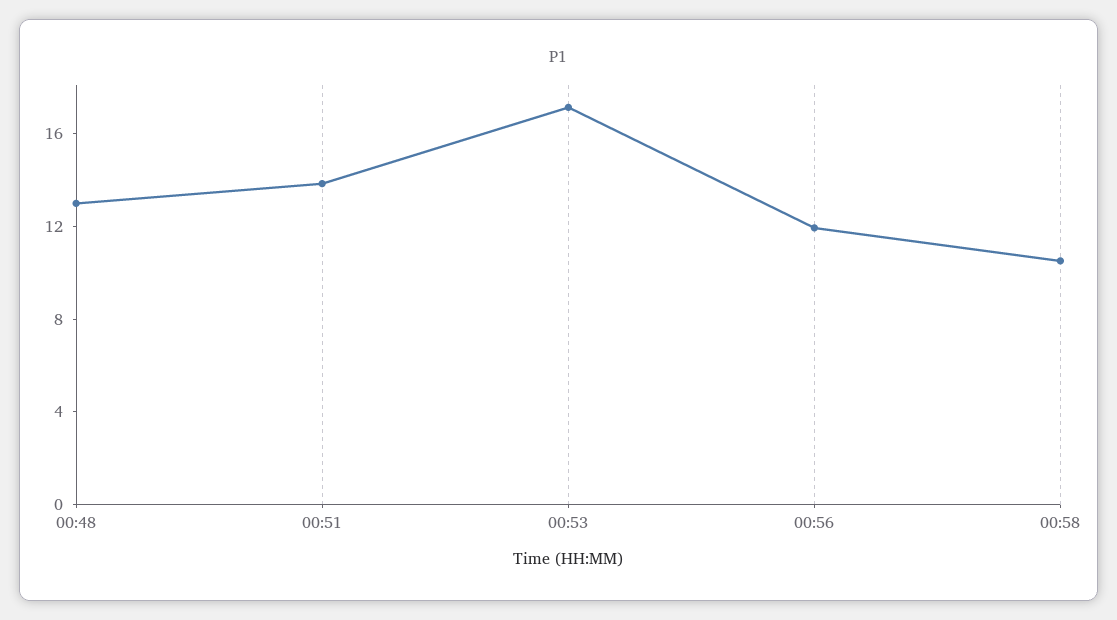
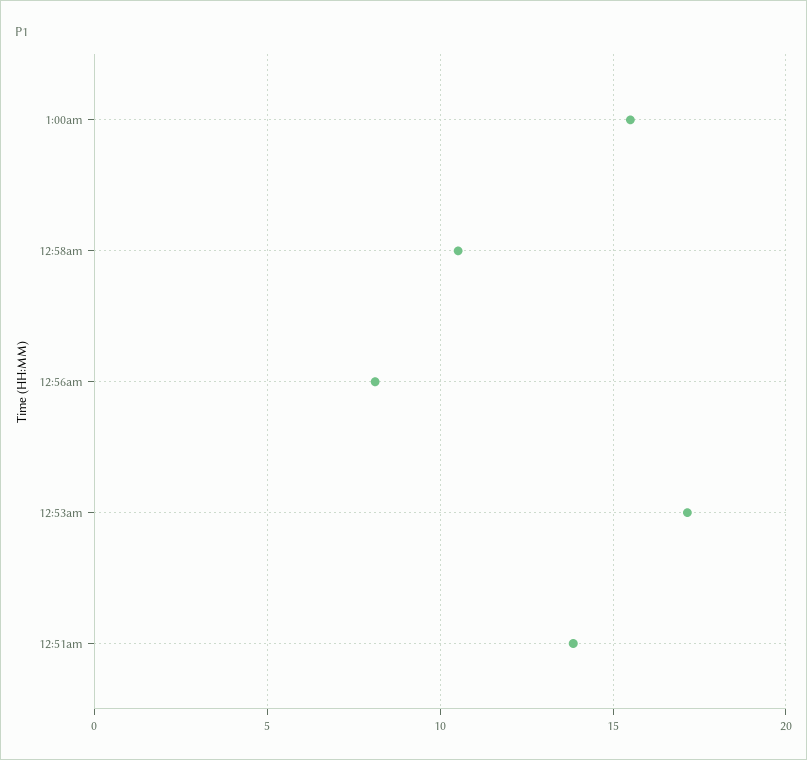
00:48: 13 -> none
00:56: 12 -> 8
1:00am: none -> 15.5

